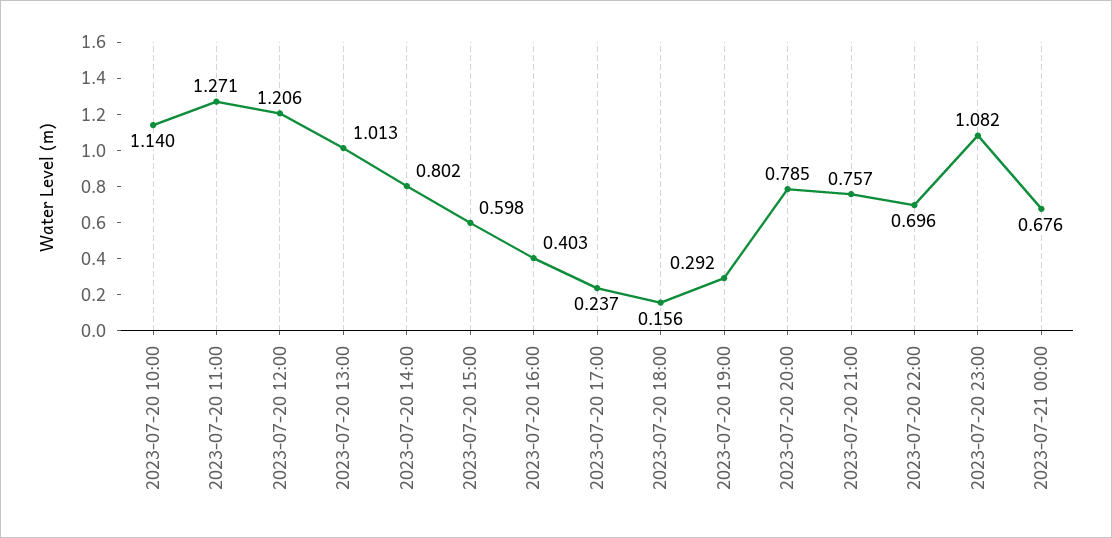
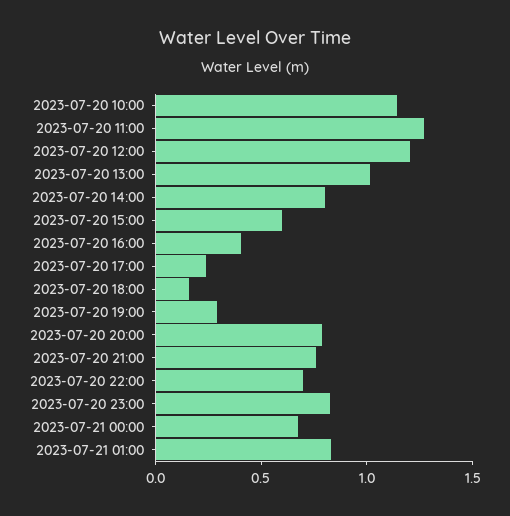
2023-07-20 23:00: 1.082 -> 0.8
2023-07-21 01:00: none -> 0.8

